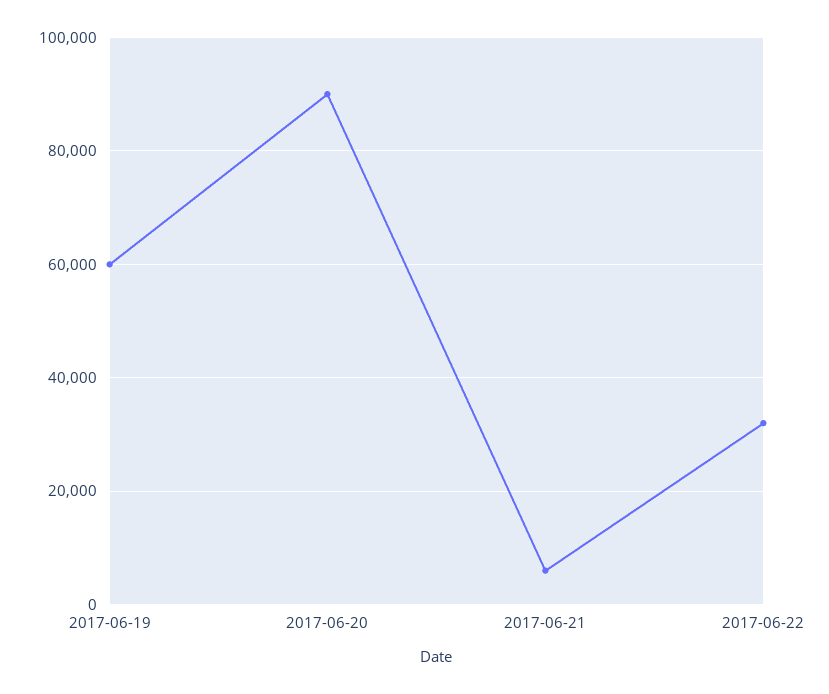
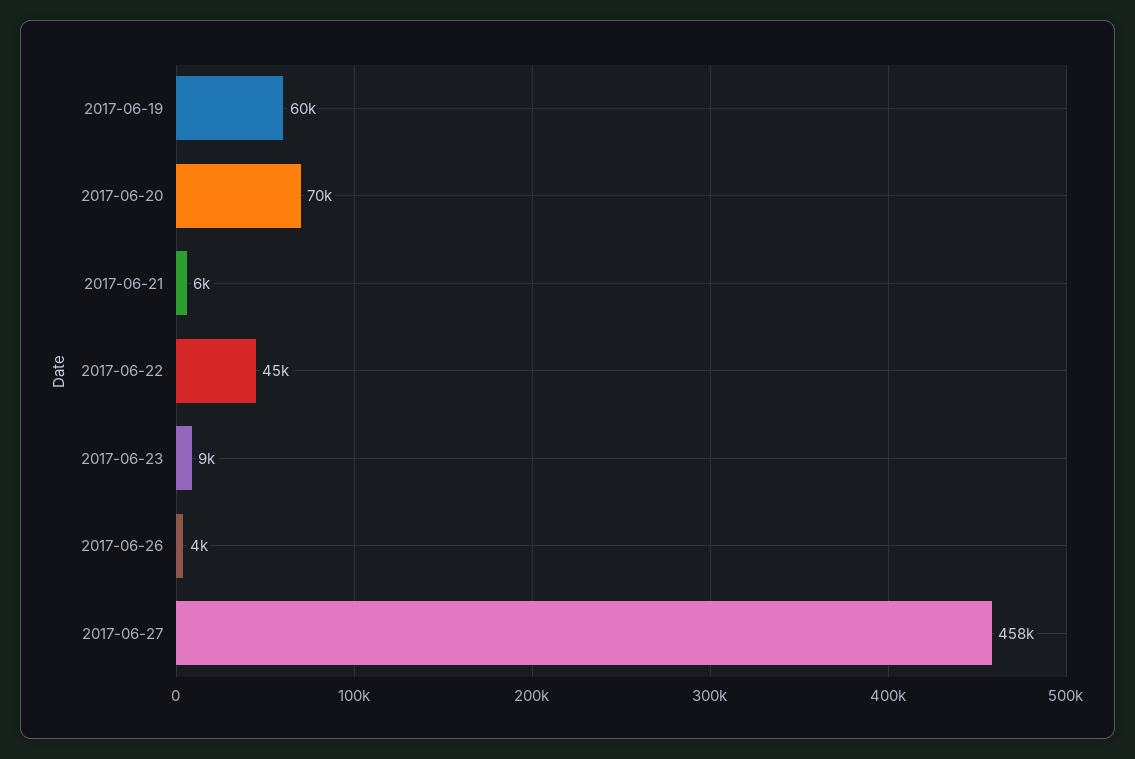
2017-06-20: 90000 -> 70000
2017-06-22: 32000 -> 45000
2017-06-23: none -> 9000
2017-06-26: none -> 4000
2017-06-27: none -> 458000

